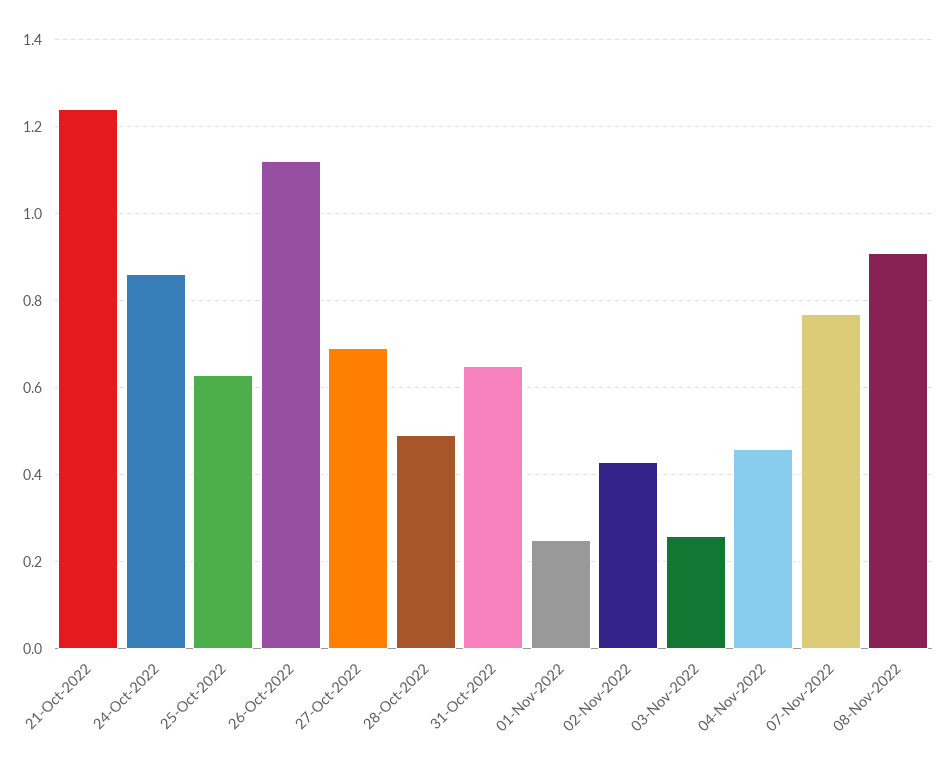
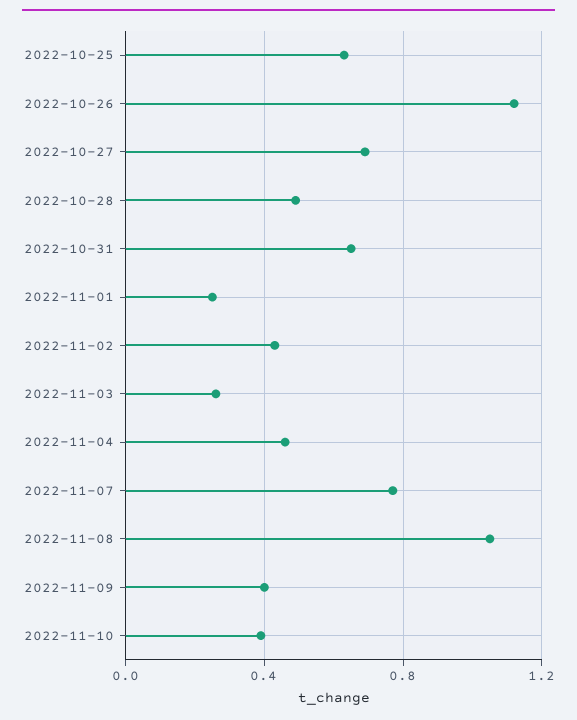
21-Oct-2022: 1.25 -> none
24-Oct-2022: 0.85 -> none
08-Nov-2022: 0.9 -> 1.05
2022-11-09: none -> 0.4
2022-11-10: none -> 0.4

